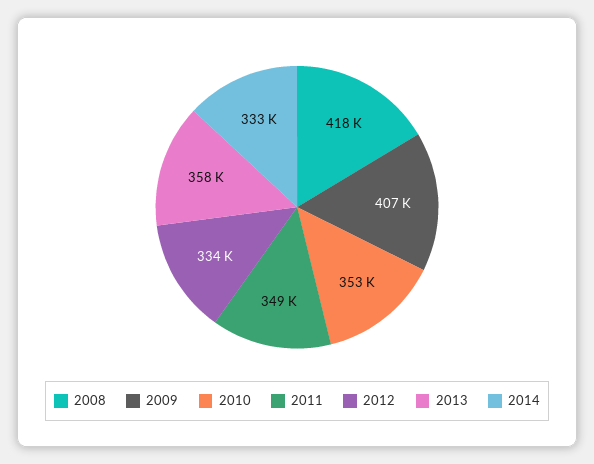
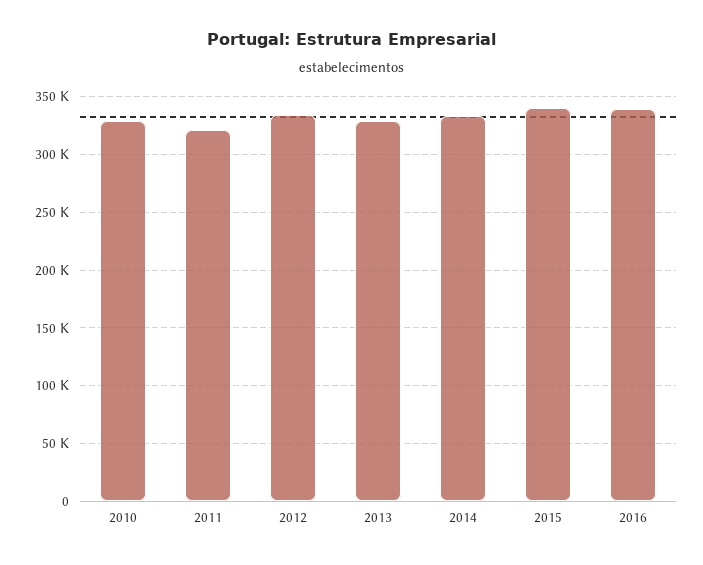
2008: 418000 -> none
2009: 407000 -> none
2010: 353000 -> 330000
2011: 349000 -> 320000
2013: 358000 -> 330000
2015: none -> 340000
2016: none -> 340000

